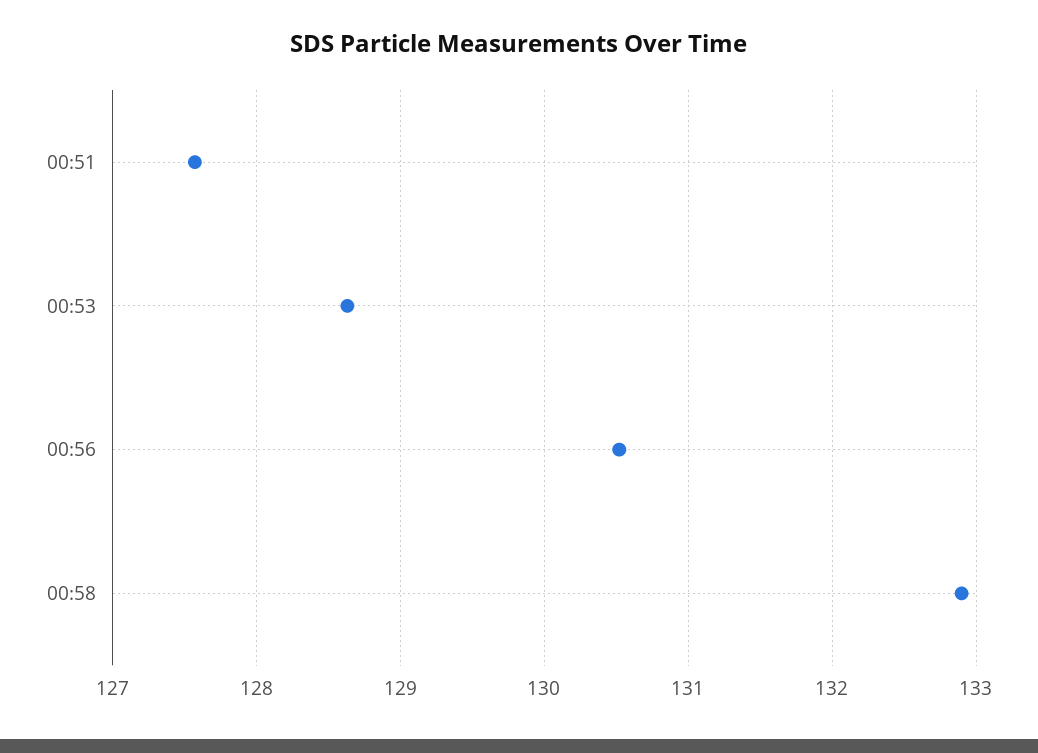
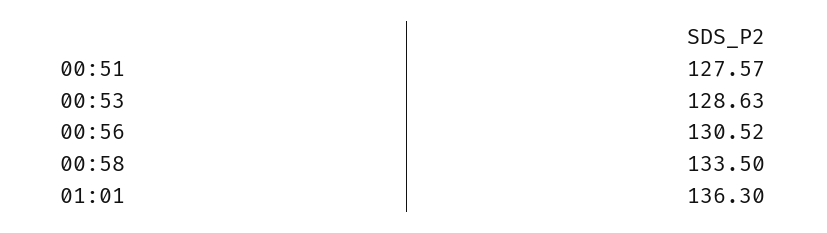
00:58: 132.9 -> 133.5
01:01: none -> 136.3

